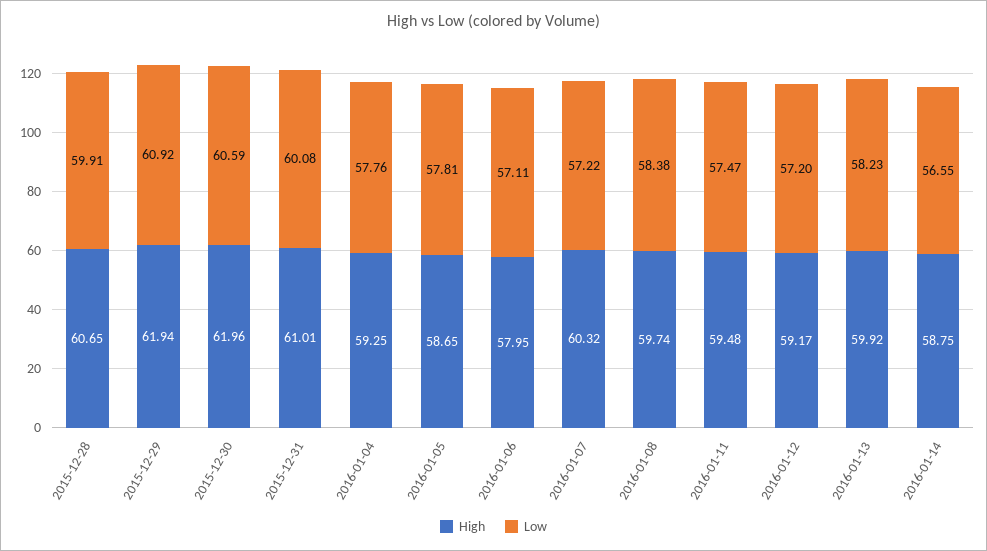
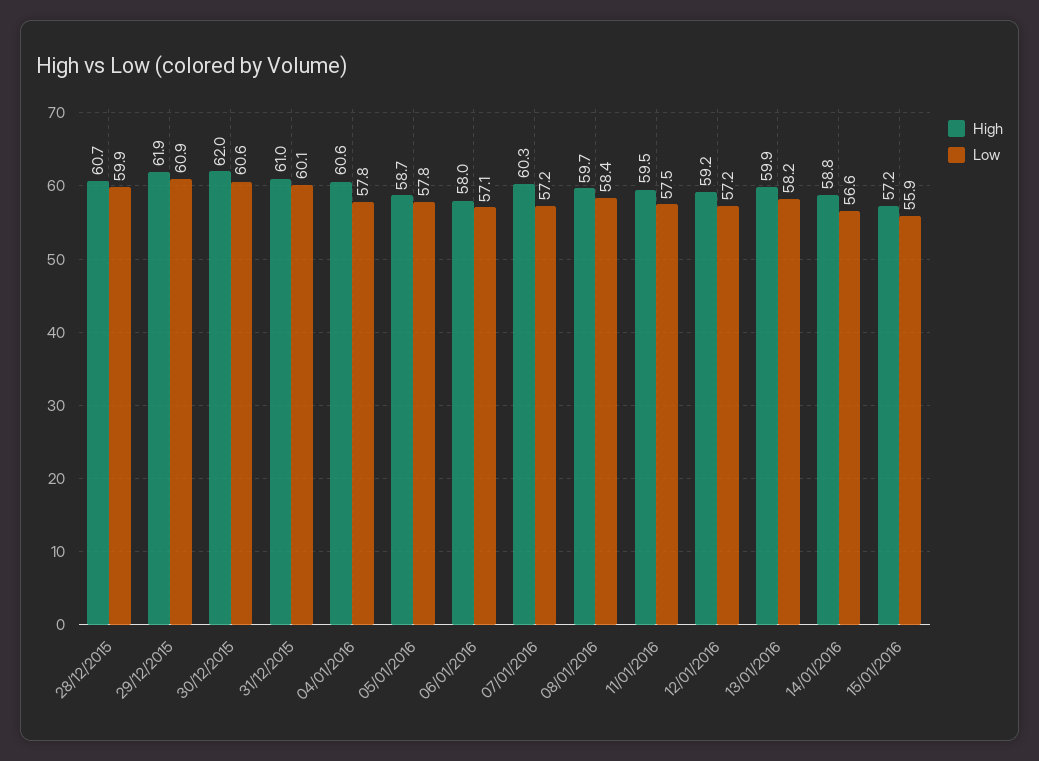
High, 2016-01-04: 59.25 -> 60.6
High, 15/01/2016: none -> 57.2
Low, 15/01/2016: none -> 55.9

